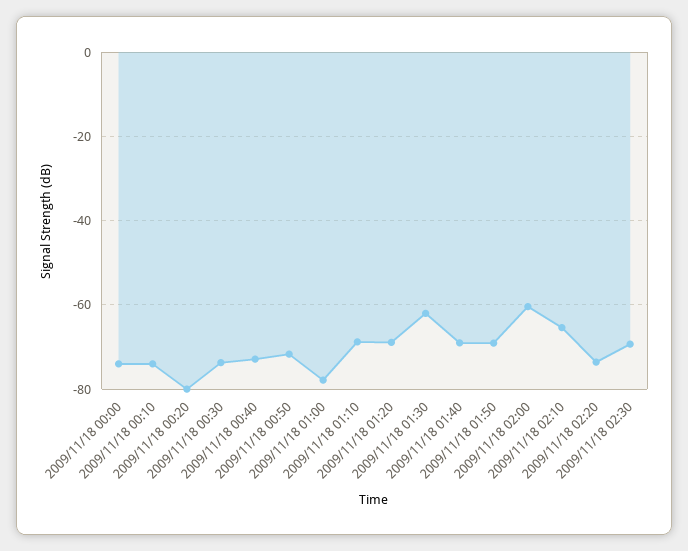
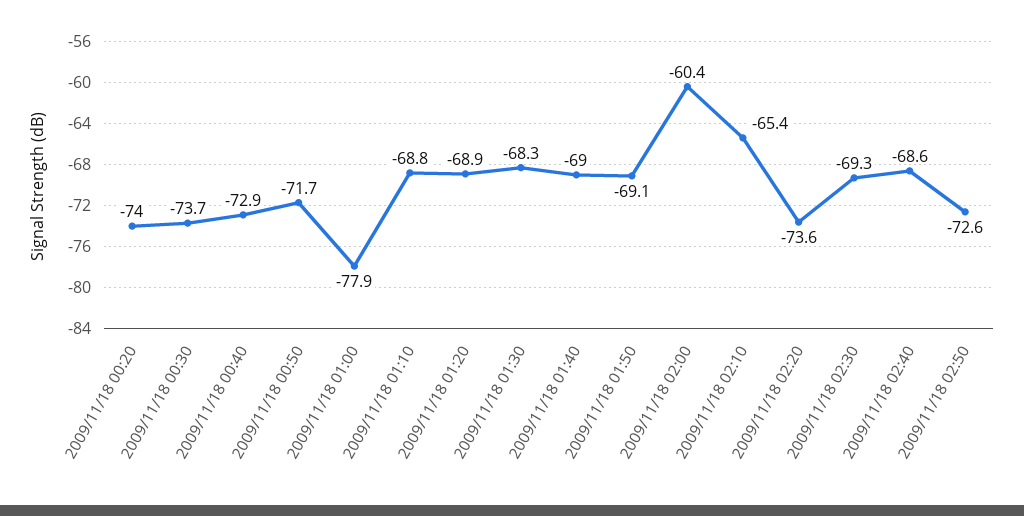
2009/11/18 00:00: -74 -> none
2009/11/18 00:10: -74 -> none
2009/11/18 00:20: -80 -> -74
2009/11/18 01:30: -62 -> -68.3
2009/11/18 02:40: none -> -68.6
2009/11/18 02:50: none -> -72.6

